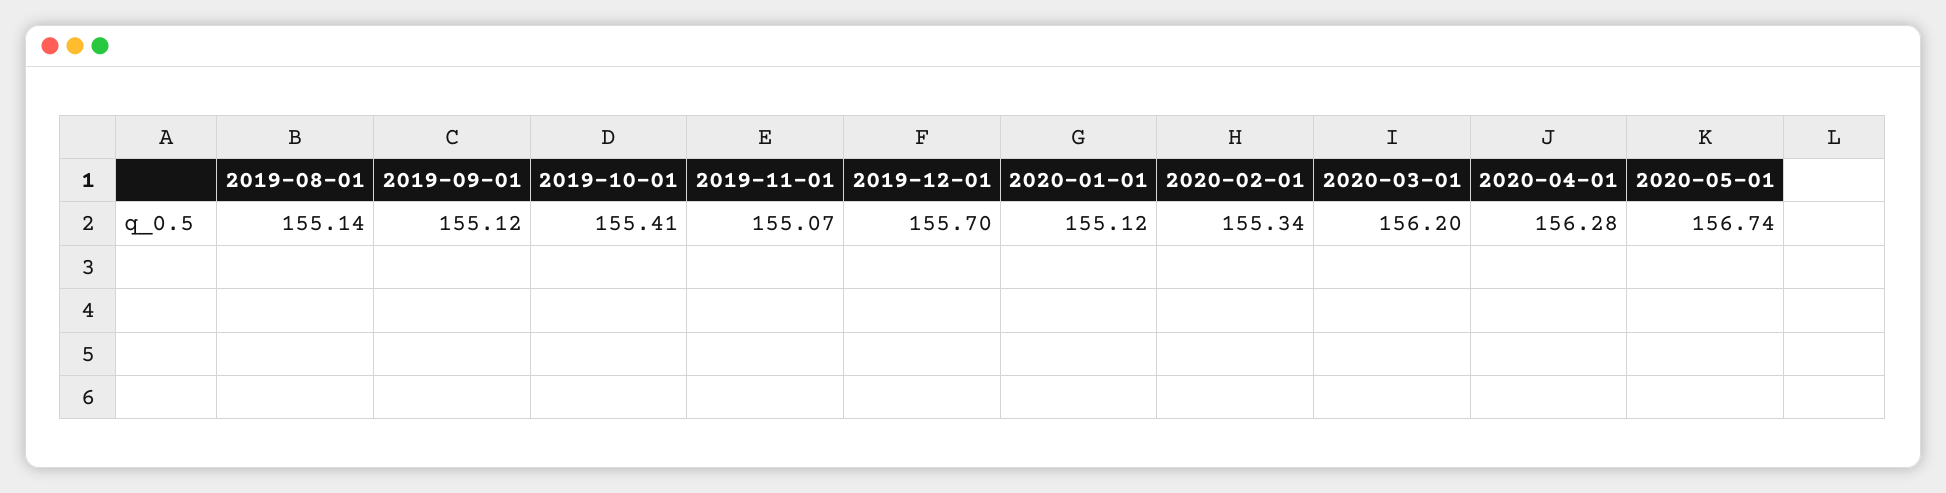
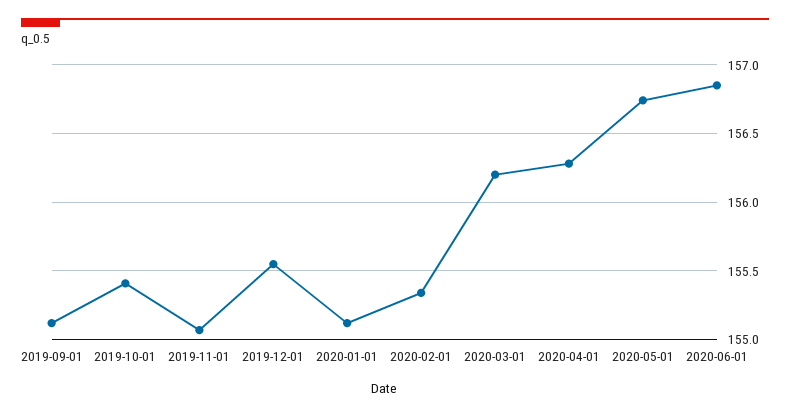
2019-08-01: 155.14 -> none
2019-12-01: 155.7 -> 155.55
2020-06-01: none -> 156.85

